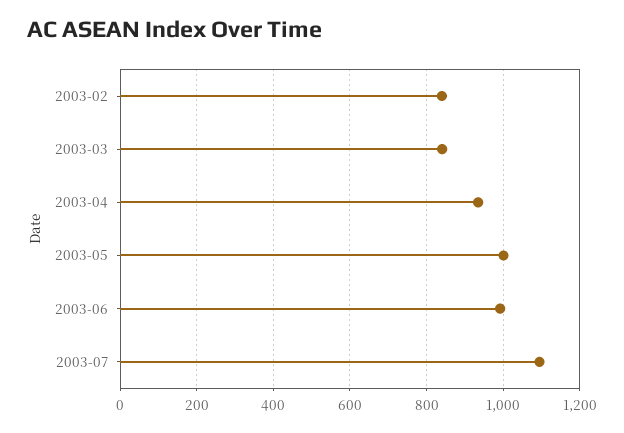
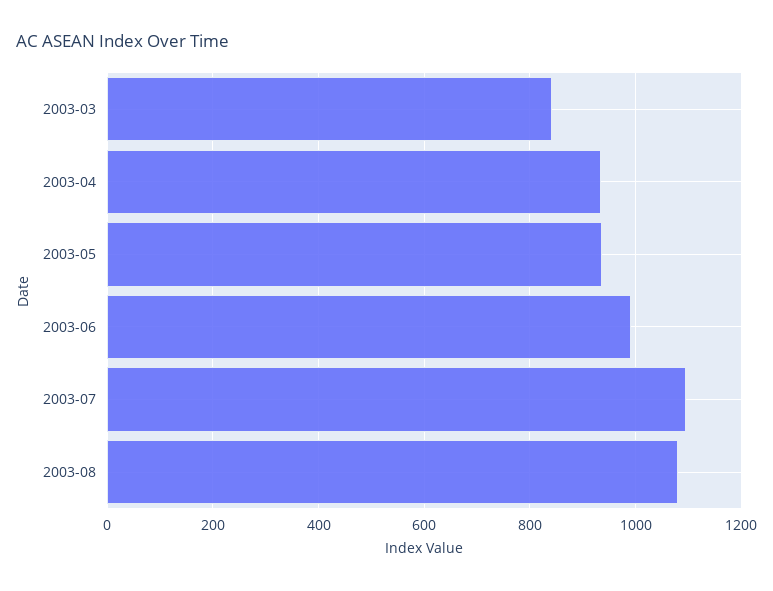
2003-02: 840 -> none
2003-05: 1000 -> 940
2003-08: none -> 1080

